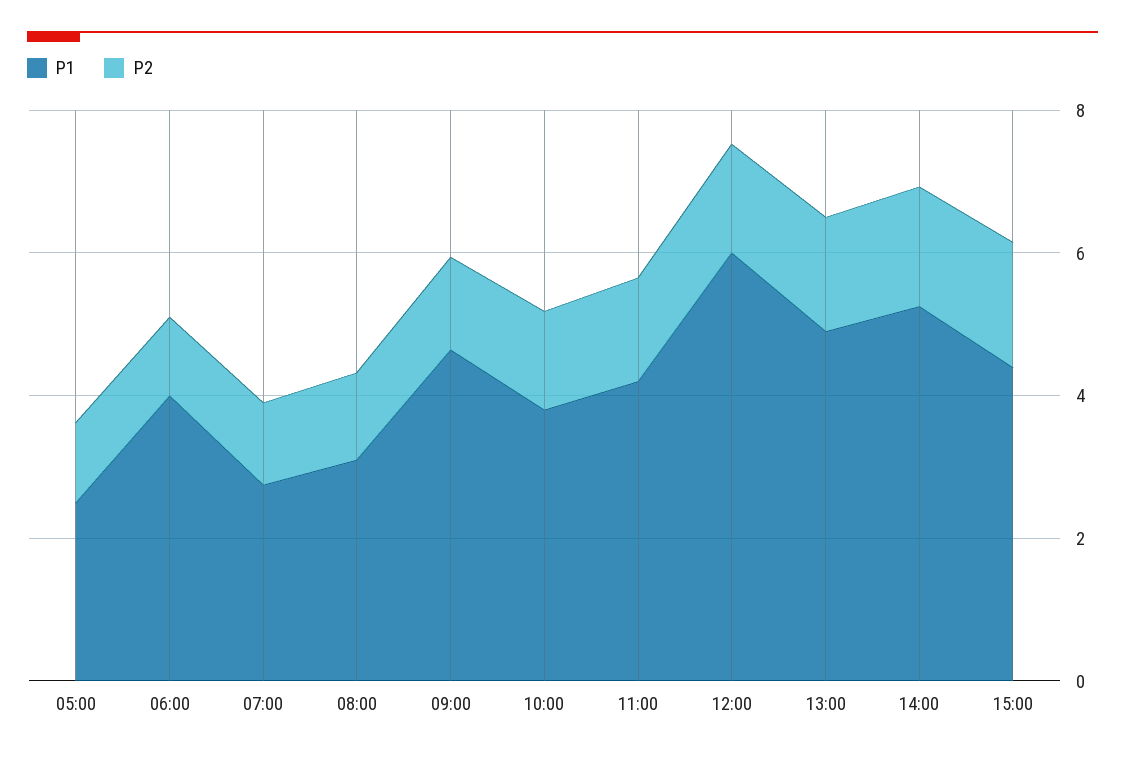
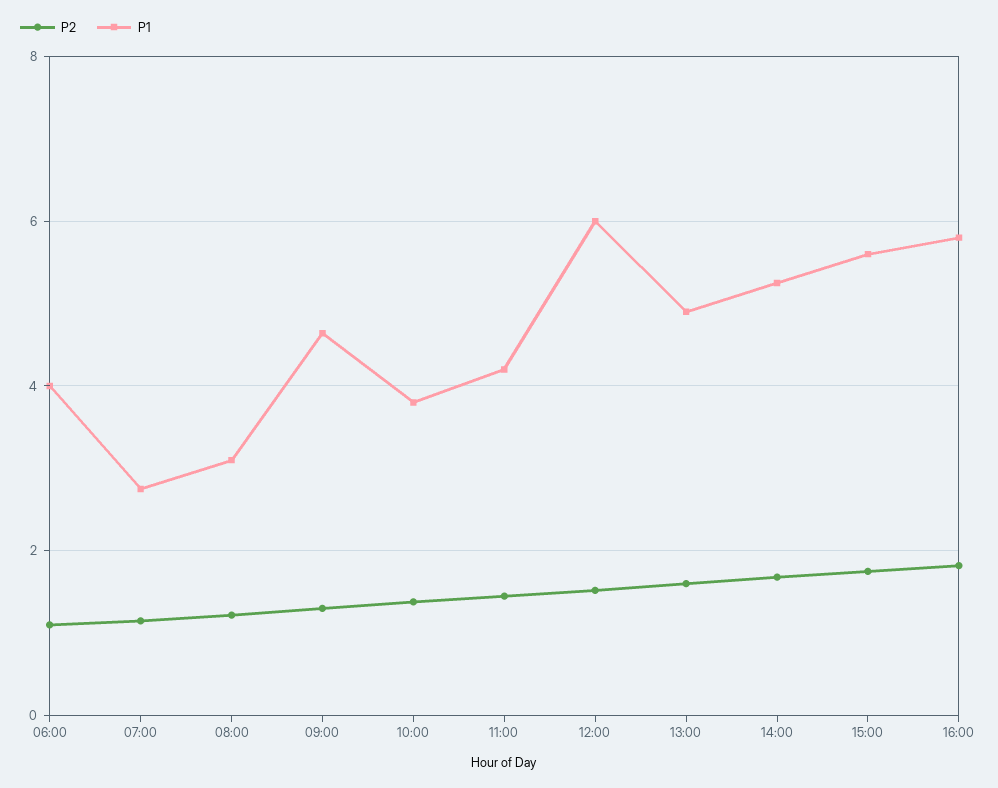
P1, 05:00: 2.5 -> none
P2, 05:00: 1 -> none
P1, 15:00: 4.5 -> 5.6
P2, 16:00: none -> 1.8
P1, 16:00: none -> 5.8

